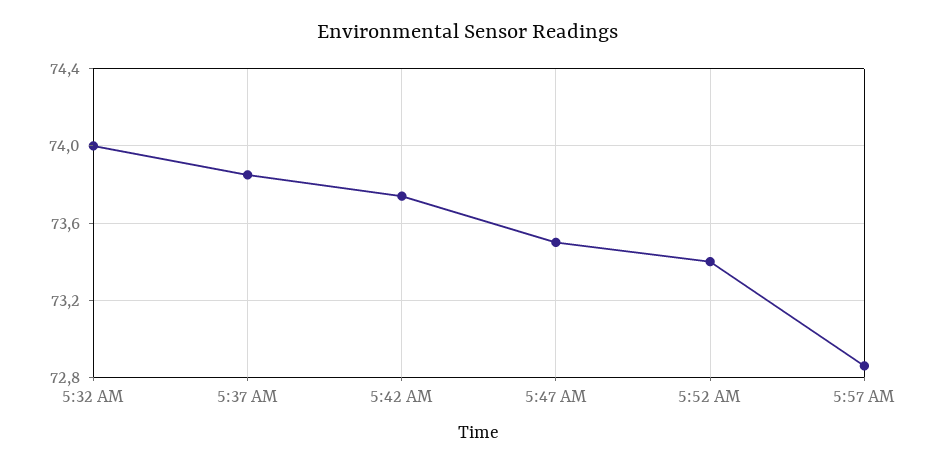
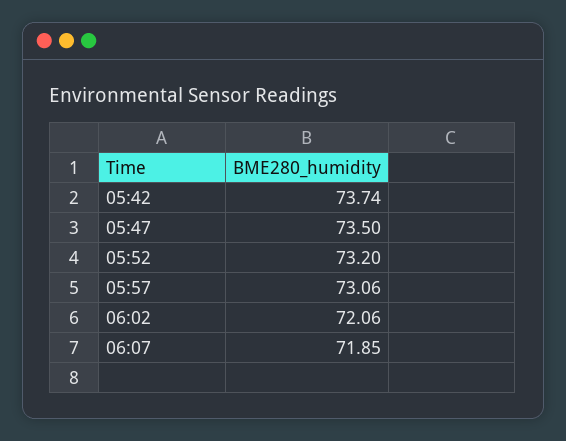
5:32 AM: 74 -> none
5:37 AM: 73.85 -> none
5:52 AM: 73.4 -> 73.2
5:57 AM: 72.85 -> 73.06
06:02: none -> 72.06
06:07: none -> 71.85

